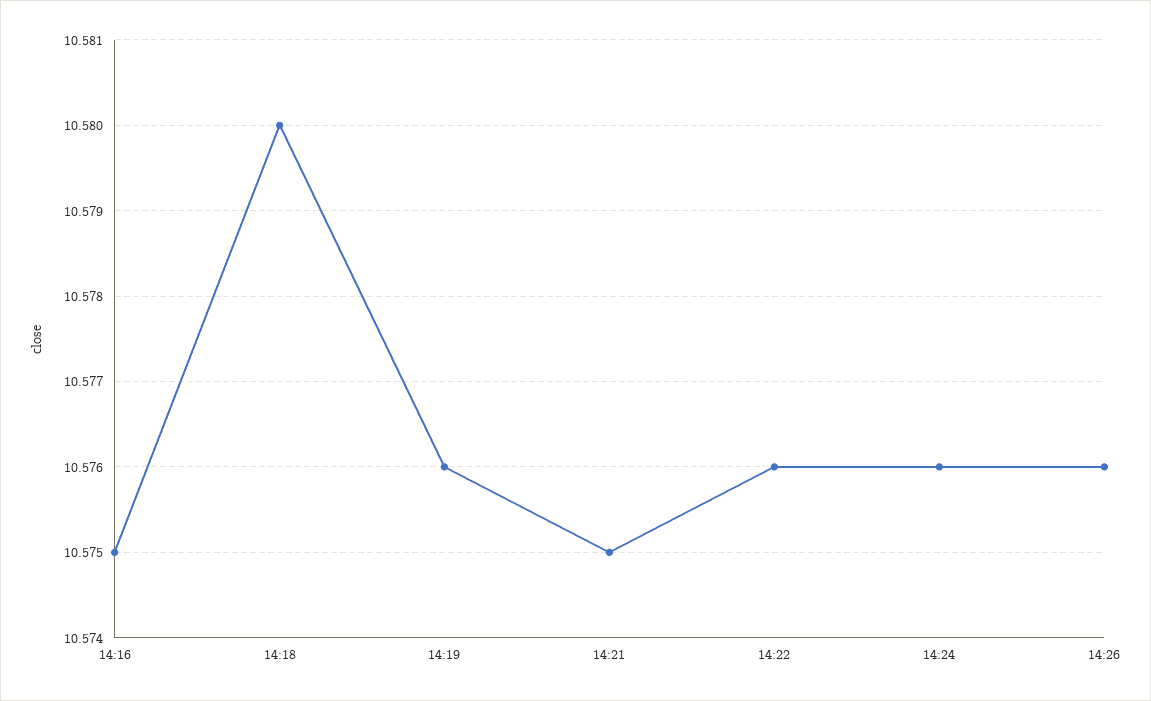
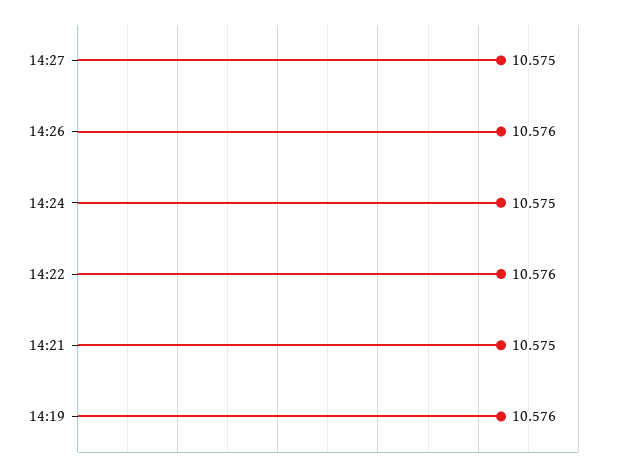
14:16: 10.575 -> none
14:18: 10.58 -> none
14:24: 10.576 -> 10.575
14:27: none -> 10.575

